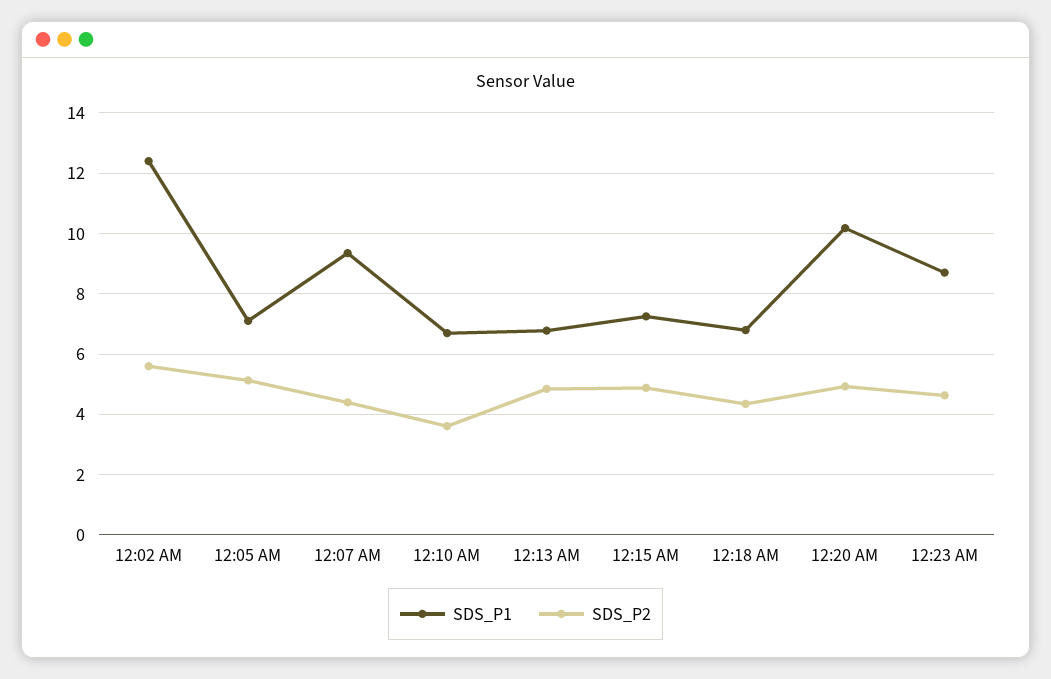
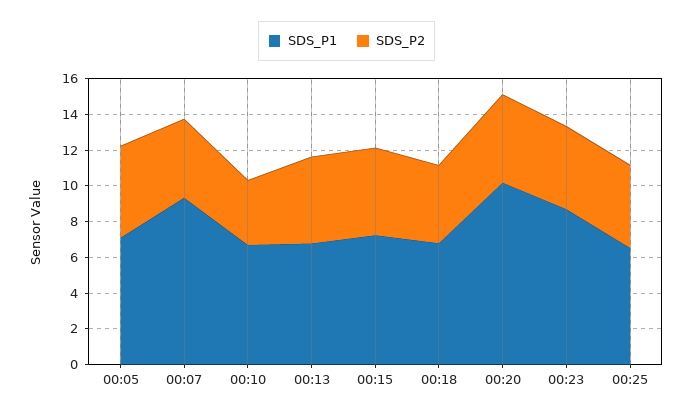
SDS_P1, 12:02 AM: 12.4 -> none
SDS_P2, 12:02 AM: 5.6 -> none
SDS_P1, 00:25: none -> 6.5
SDS_P2, 00:25: none -> 4.5

